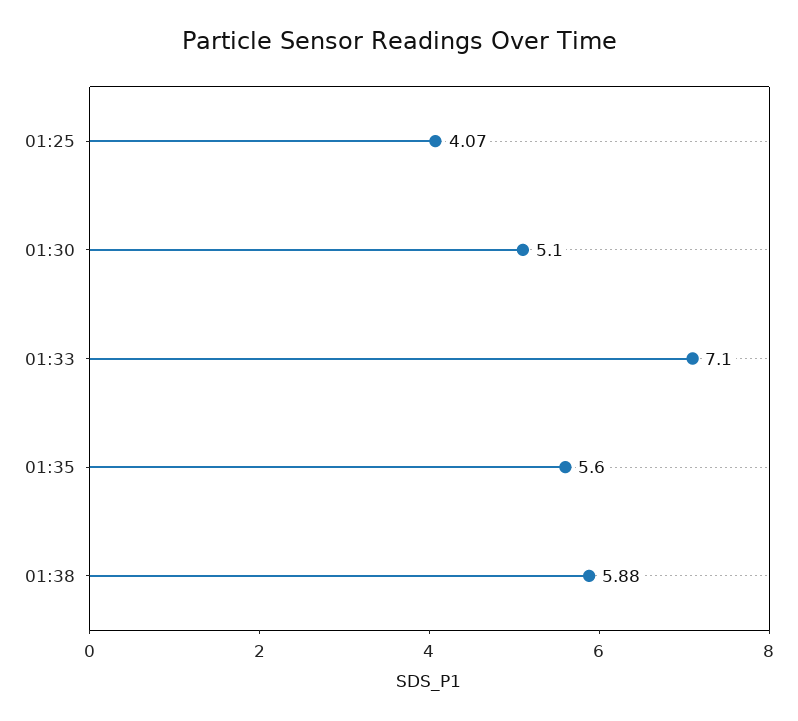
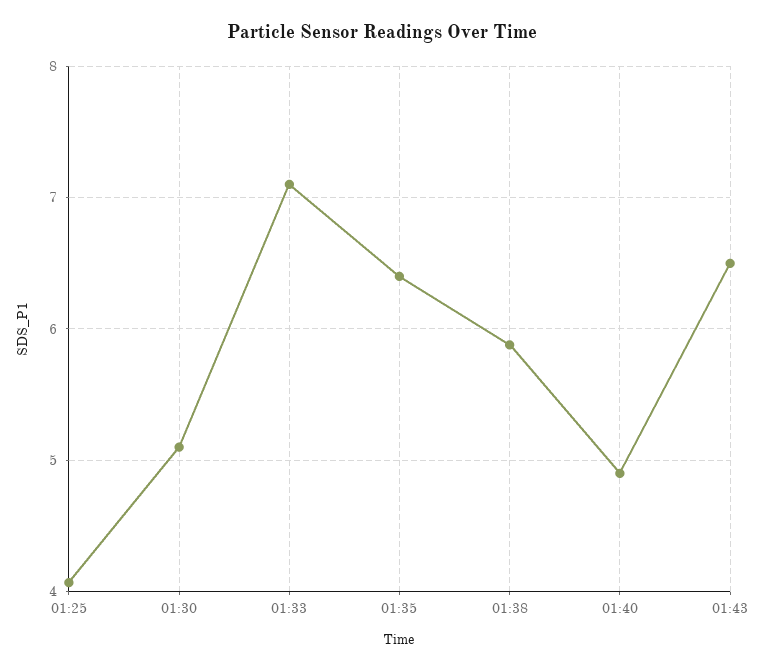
01:35: 5.6 -> 6.4
01:40: none -> 4.9
01:43: none -> 6.5

